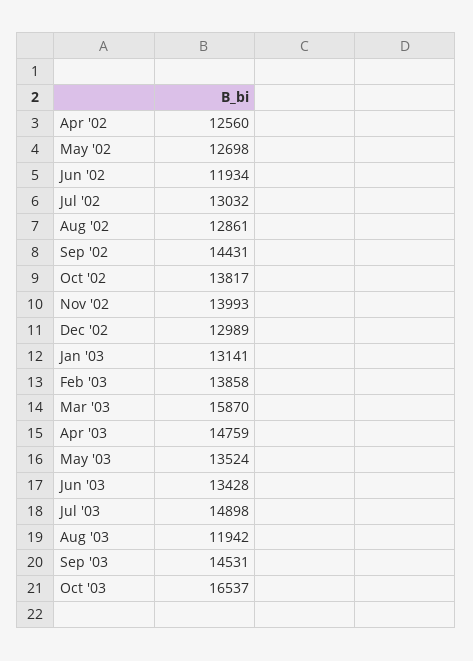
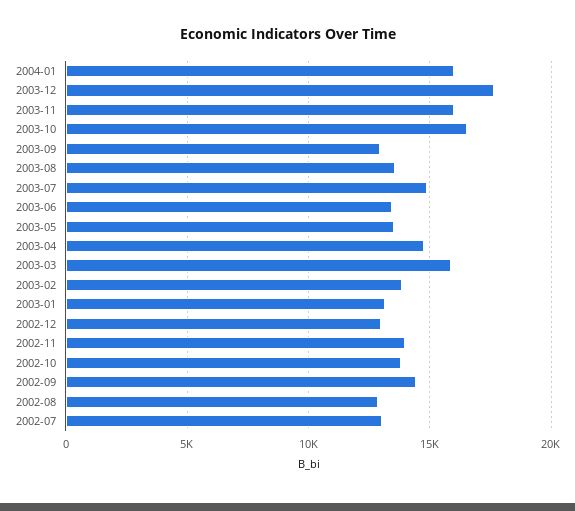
Apr '02: 12560 -> none
May '02: 12698 -> none
Jun '02: 11934 -> none
Aug '03: 11942 -> 13500
Sep '03: 14531 -> 13000
2004-01: none -> 16000
2003-12: none -> 17500
2003-11: none -> 16000

